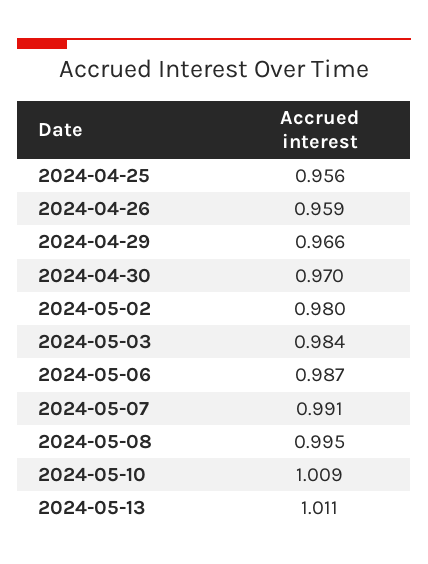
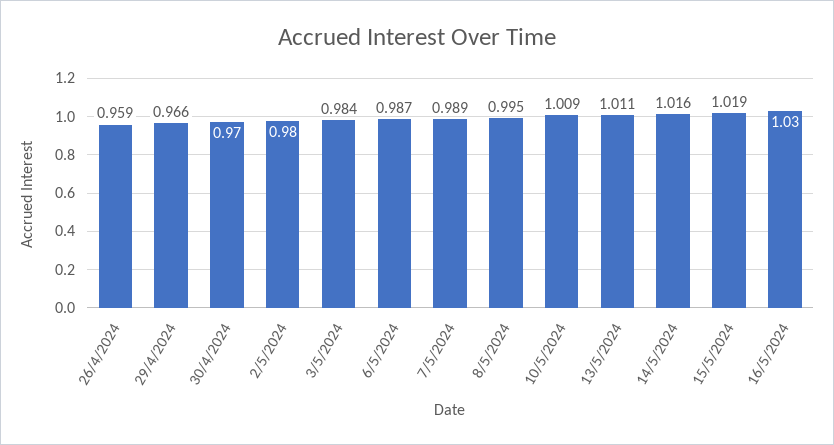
2024-04-25: 0.956 -> none
2024-05-07: 0.991 -> 0.989
14/5/2024: none -> 1.016
15/5/2024: none -> 1.019
16/5/2024: none -> 1.03

